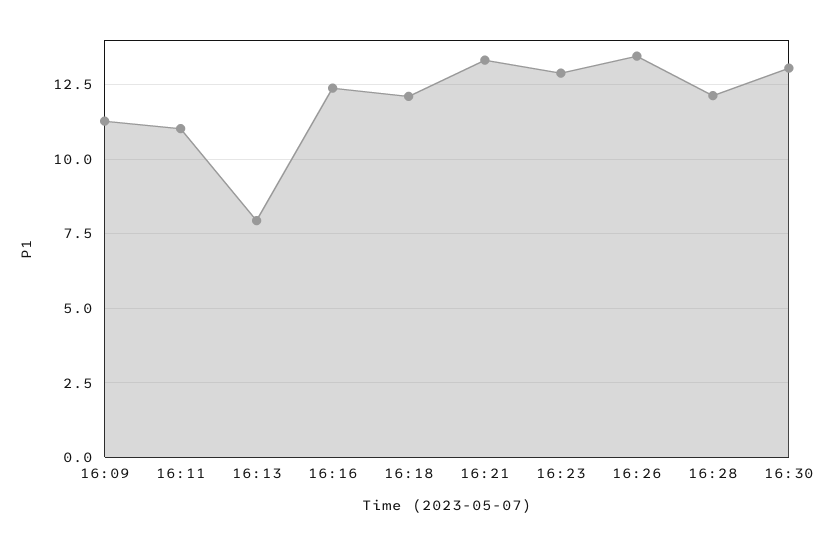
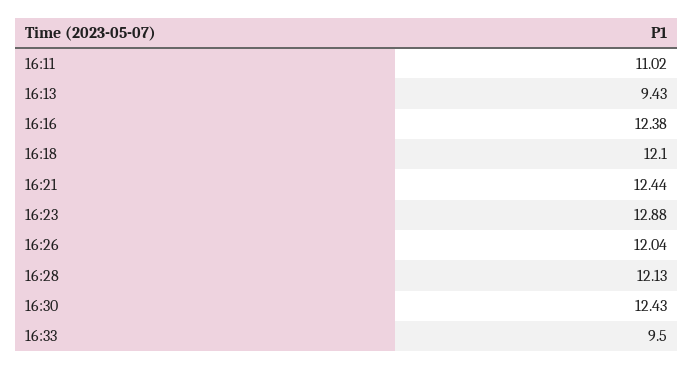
16:09: 11.25 -> none
16:13: 8 -> 9.43
16:21: 13.25 -> 12.44
16:26: 13.5 -> 12.04
16:30: 13 -> 12.43
16:33: none -> 9.5

